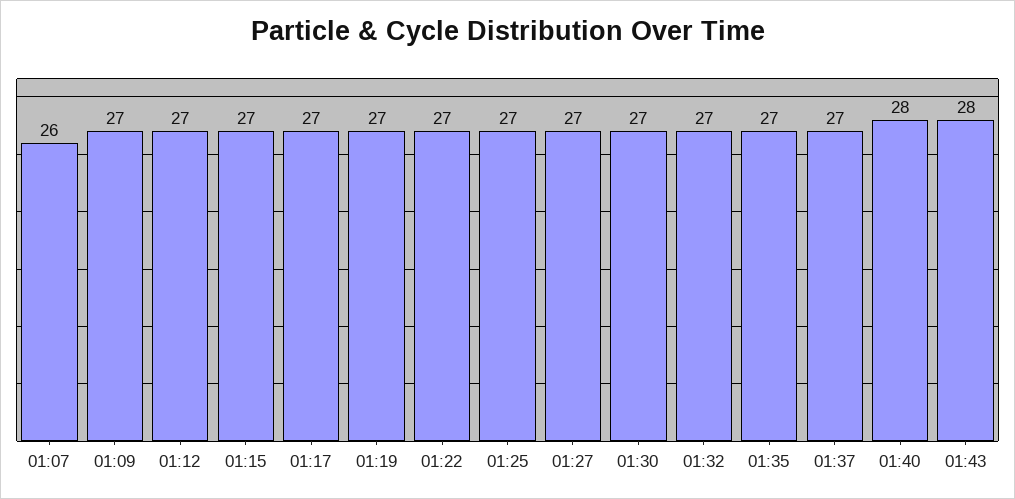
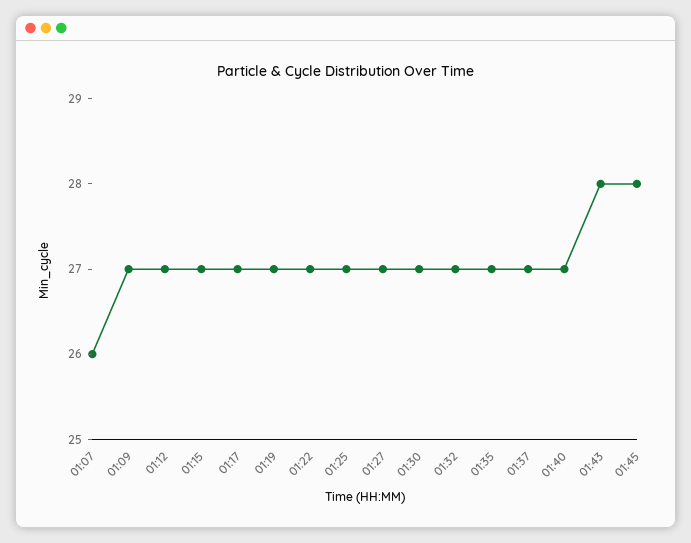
01:40: 28 -> 27
01:45: none -> 28

